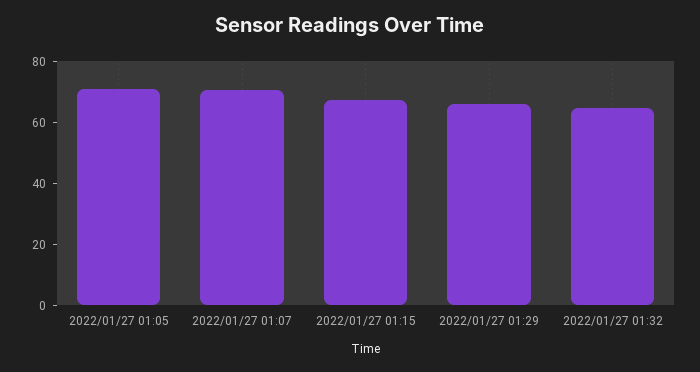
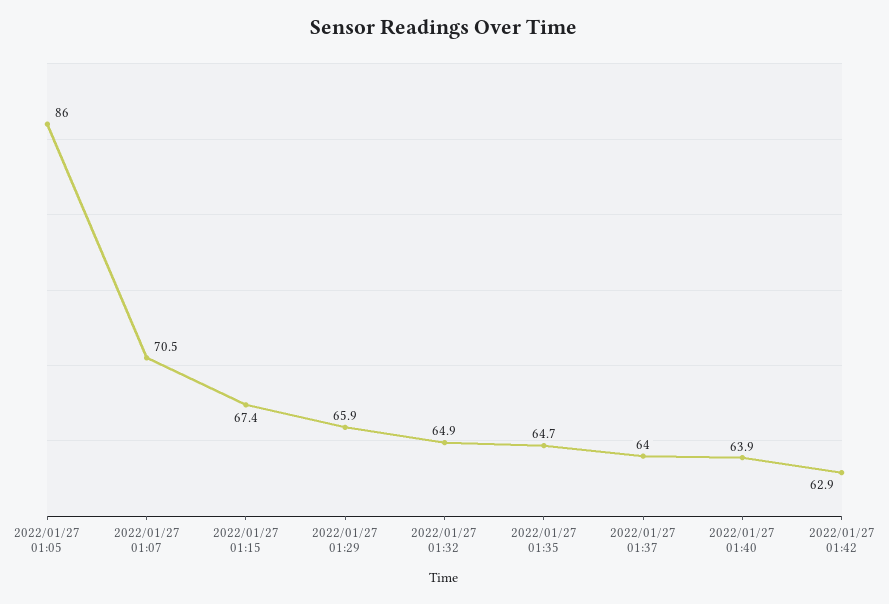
2022/01/27 01:05: 70 -> 86
2022/01/27 01:35: none -> 64.7
2022/01/27 01:37: none -> 64
2022/01/27 01:40: none -> 63.9
2022/01/27 01:42: none -> 62.9

